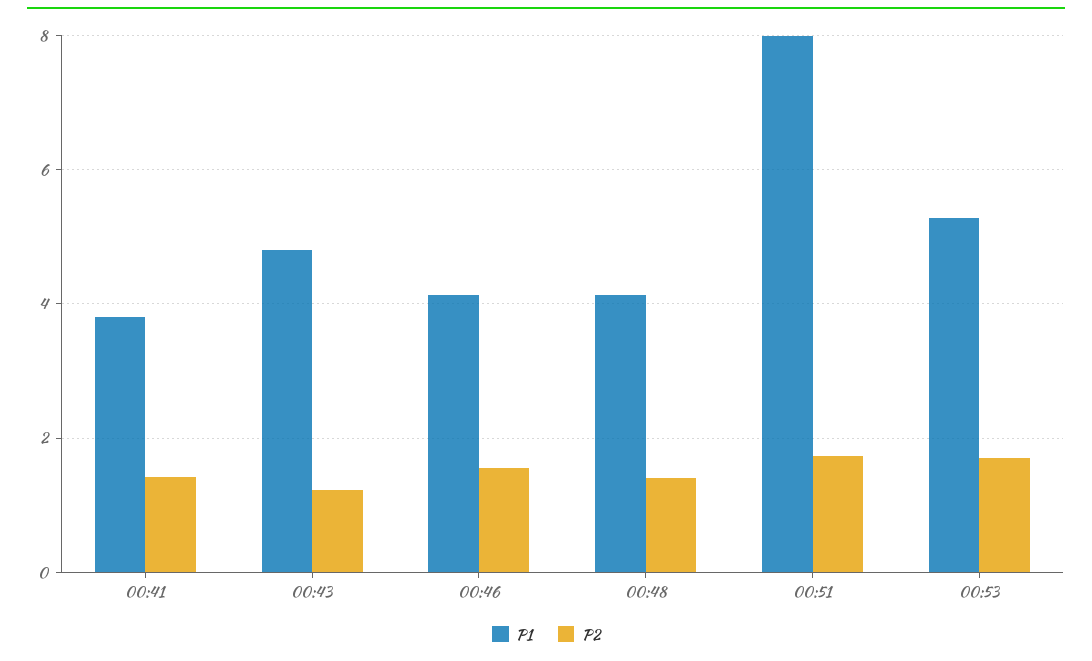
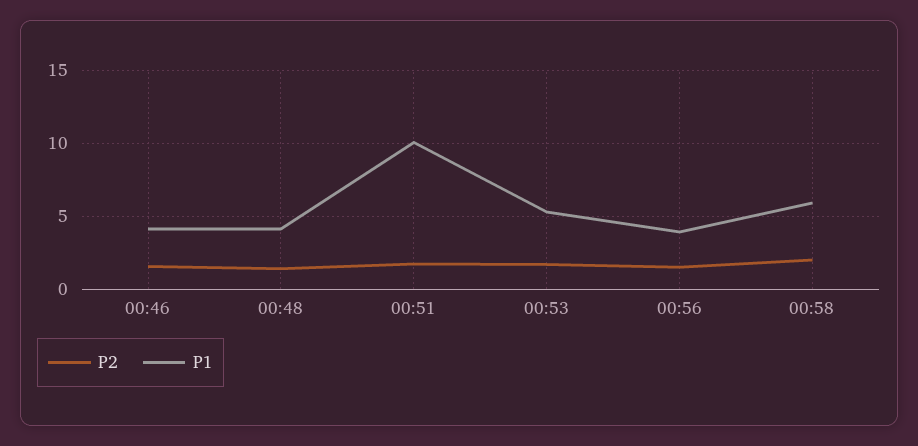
P1, 00:41: 3.8 -> none
P2, 00:41: 1.4 -> none
P1, 00:43: 4.8 -> none
P2, 00:43: 1.2 -> none
P1, 00:51: 8 -> 10
P2, 00:56: none -> 1.5
P1, 00:56: none -> 4
P2, 00:58: none -> 2
P1, 00:58: none -> 6

